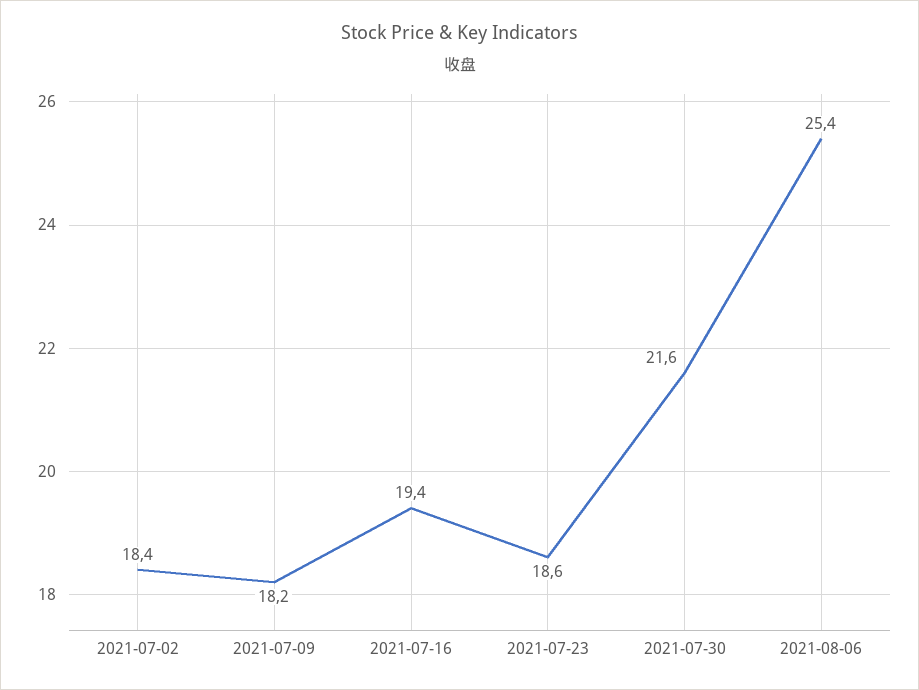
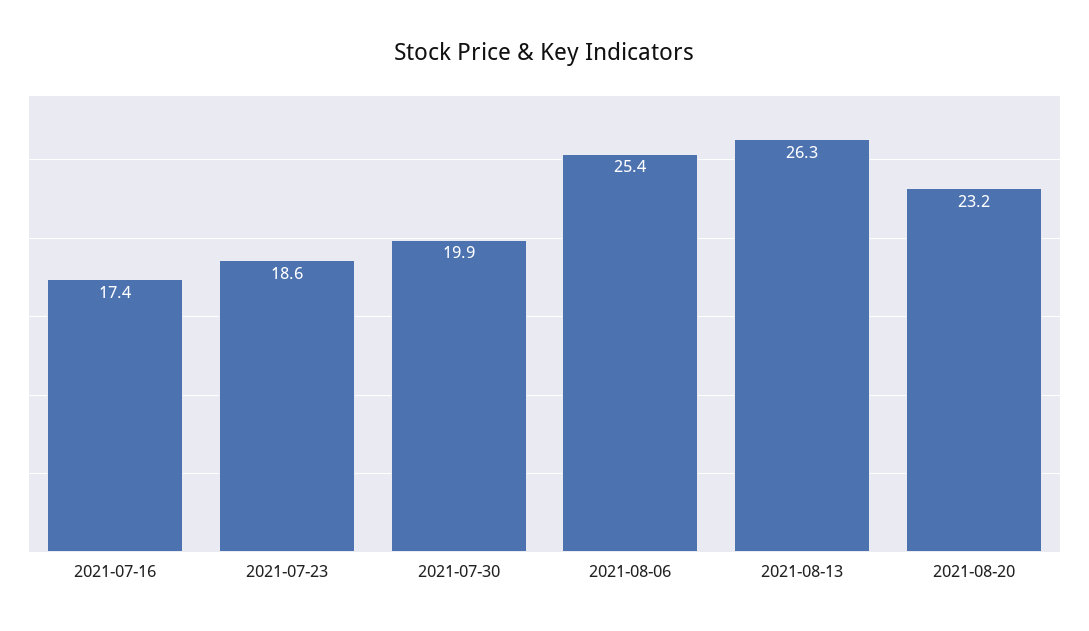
2021-07-02: 18.4 -> none
2021-07-09: 18.2 -> none
2021-07-16: 19.4 -> 17.4
2021-07-30: 21.6 -> 19.9
2021-08-13: none -> 26.3
2021-08-20: none -> 23.2

